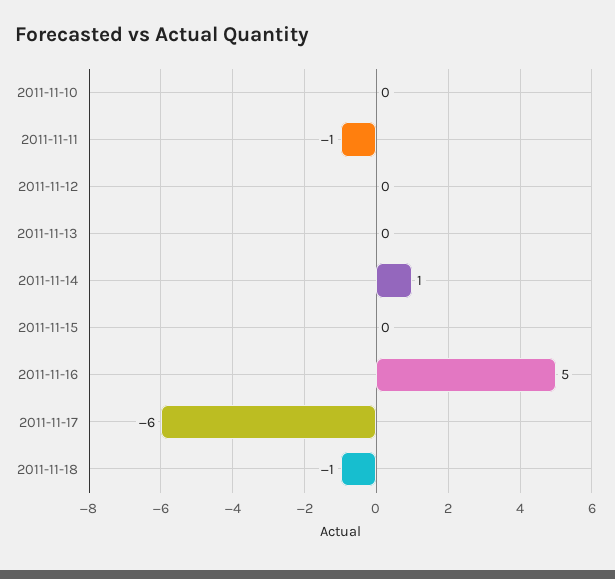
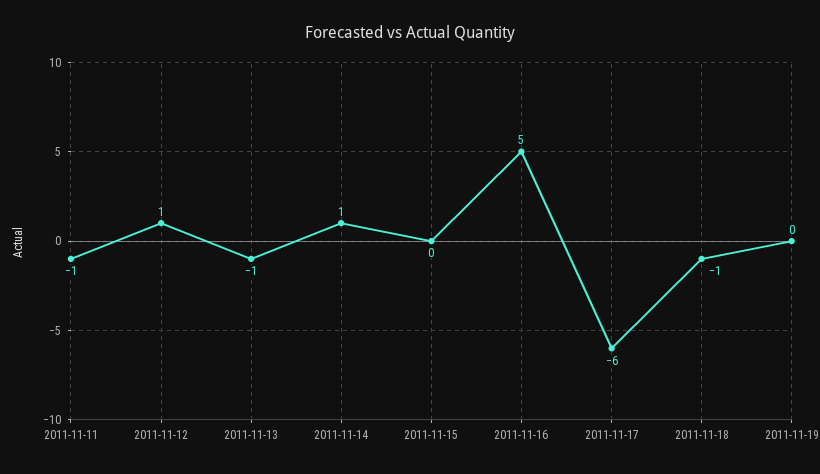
2011-11-10: 0 -> none
2011-11-12: 0 -> 1
2011-11-13: 0 -> -1
2011-11-19: none -> 0

